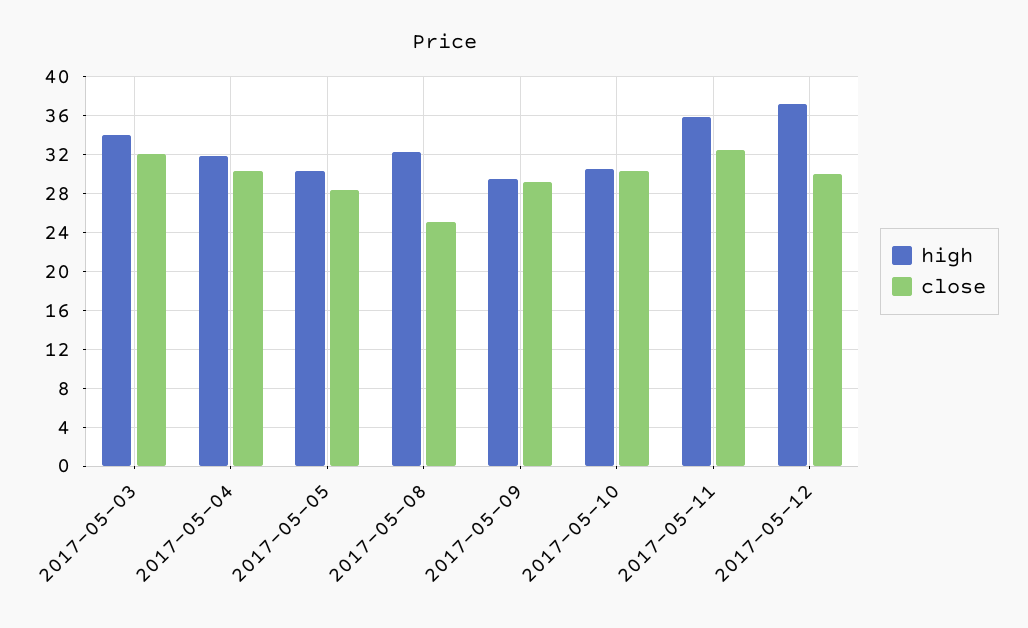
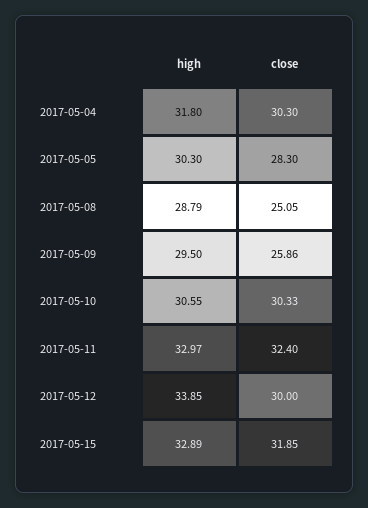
high, 2017-05-03: 34 -> none
close, 2017-05-03: 32 -> none
high, 2017-05-08: 32 -> 28.79
close, 2017-05-09: 29 -> 25.86
high, 2017-05-11: 36 -> 32.97
high, 2017-05-12: 37 -> 33.85
high, 2017-05-15: none -> 32.89
close, 2017-05-15: none -> 31.85

